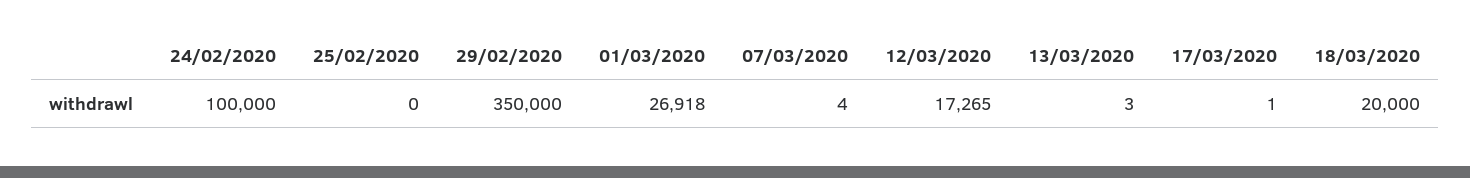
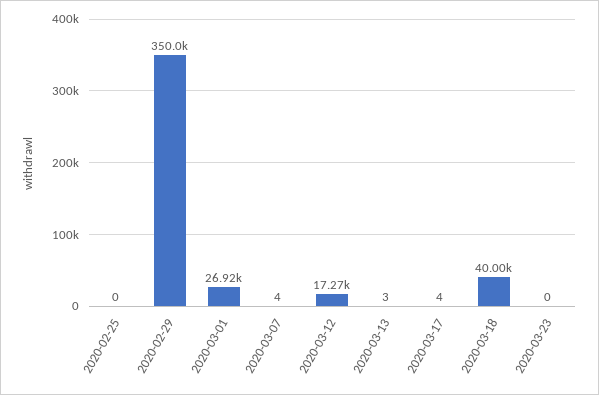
24/02/2020: 100000 -> none
17/03/2020: 1 -> 4
18/03/2020: 20000 -> 40000
2020-03-23: none -> 0

